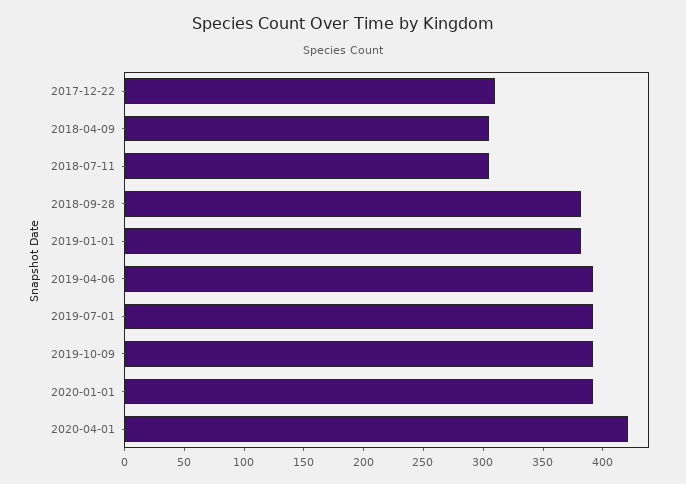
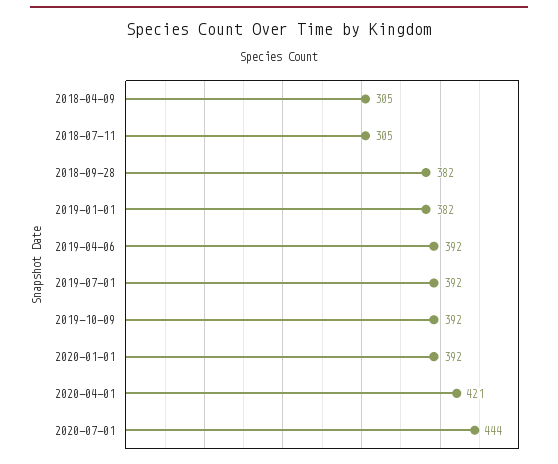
2017-12-22: 310 -> none
2020-07-01: none -> 444

